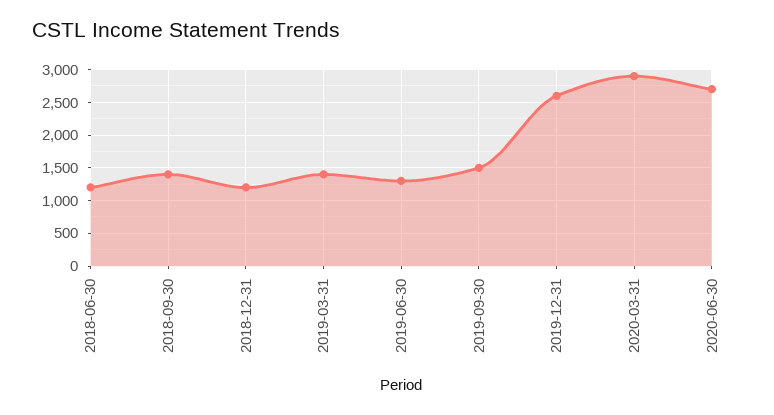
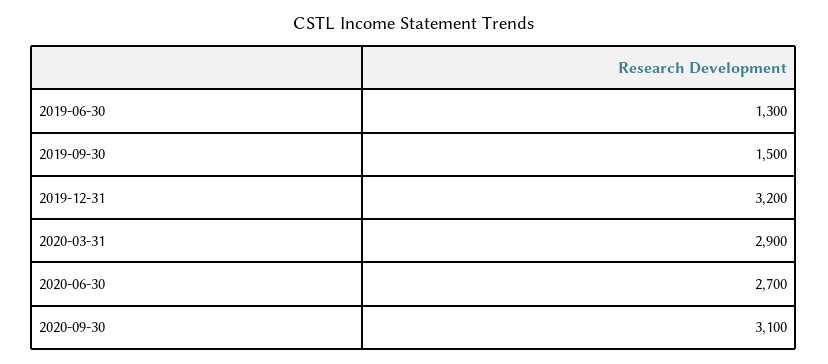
2018-06-30: 1200 -> none
2018-09-30: 1400 -> none
2018-12-31: 1200 -> none
2019-03-31: 1400 -> none
2019-12-31: 2600 -> 3200
2020-09-30: none -> 3100

